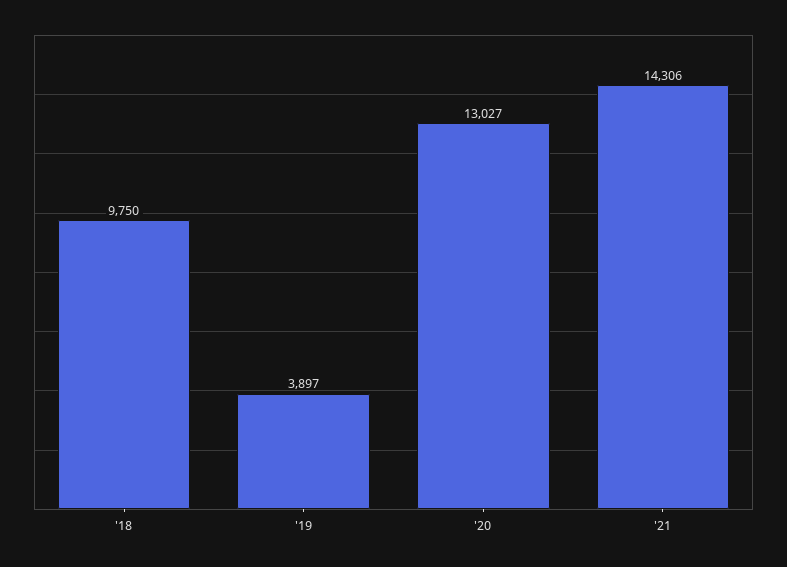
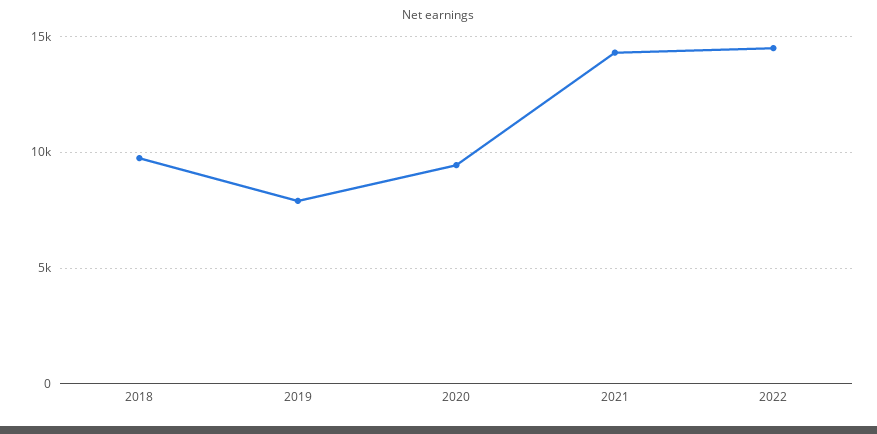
'19: 3897 -> 8000
'20: 13027 -> 9500
2022: none -> 14500

